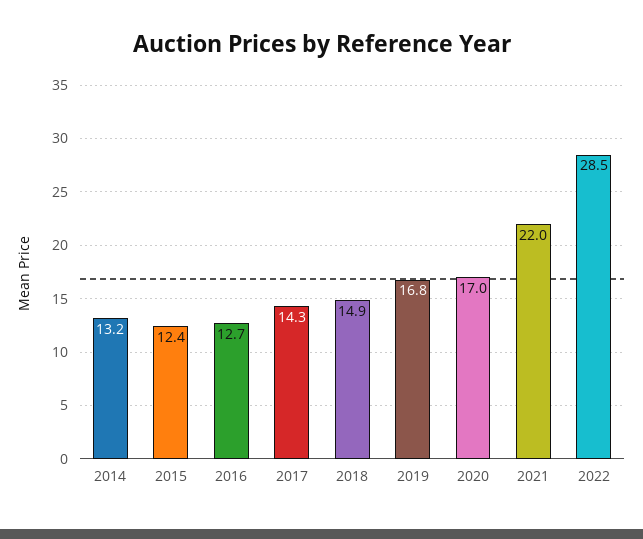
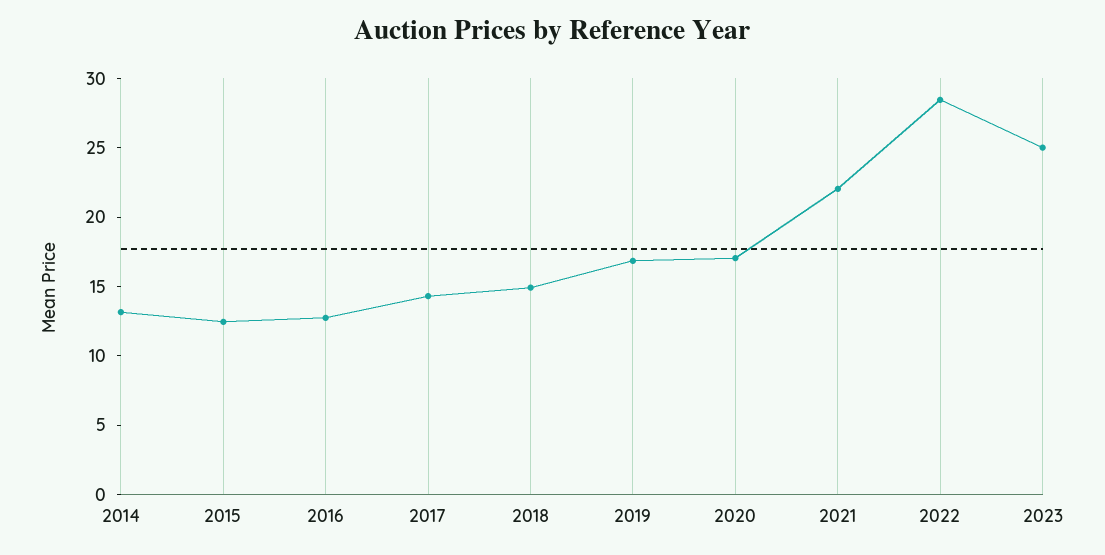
2023: none -> 25

